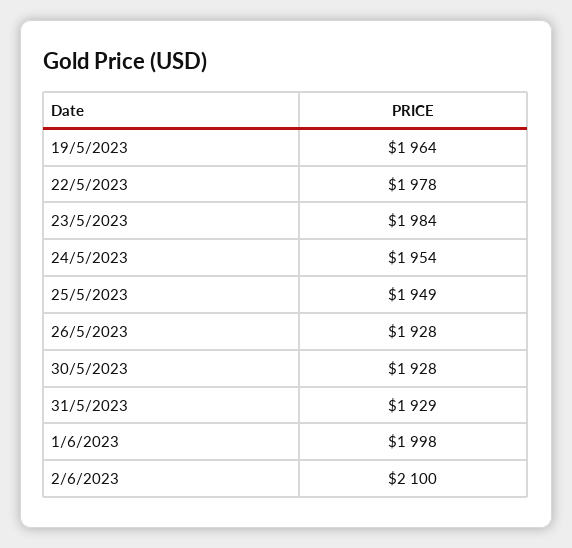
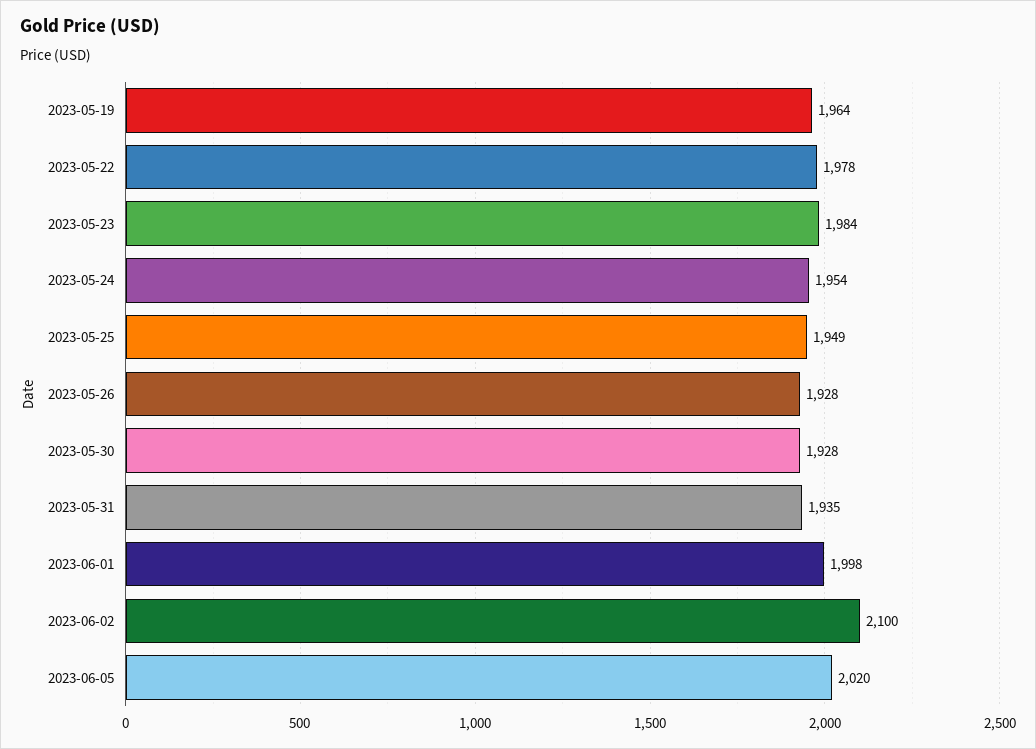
31/5/2023: 1929 -> 1935
2023-06-05: none -> 2020

